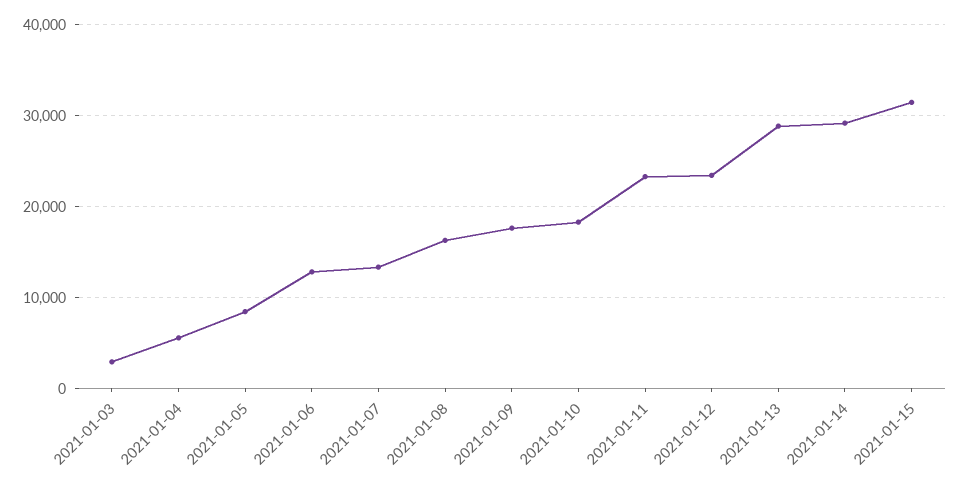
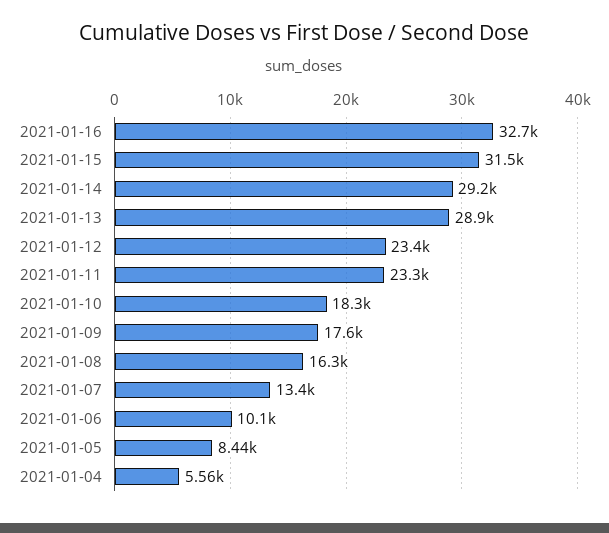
2021-01-03: 3000 -> none
2021-01-06: 13000 -> 10100
2021-01-16: none -> 32700

